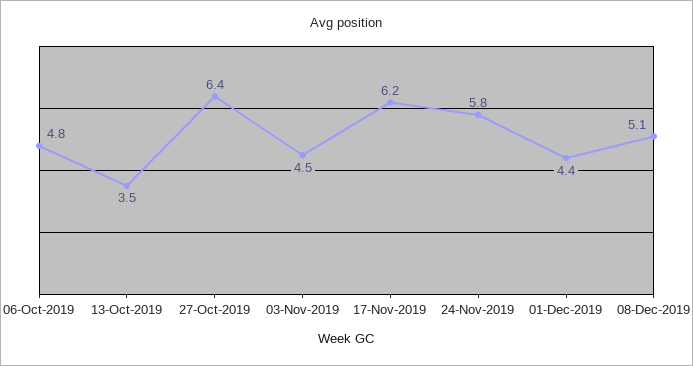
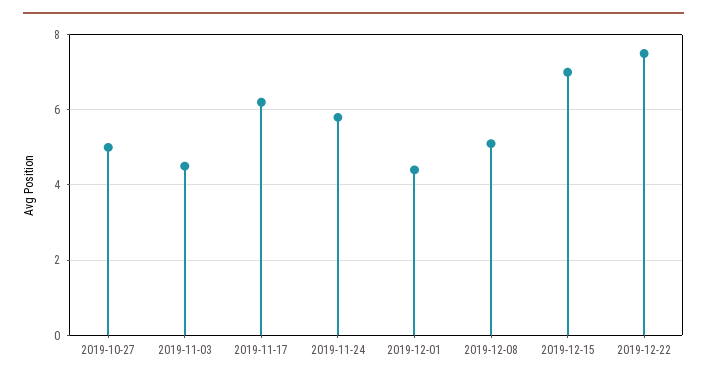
06-Oct-2019: 4.8 -> none
13-Oct-2019: 3.5 -> none
27-Oct-2019: 6.4 -> 5
2019-12-15: none -> 7
2019-12-22: none -> 7.5

